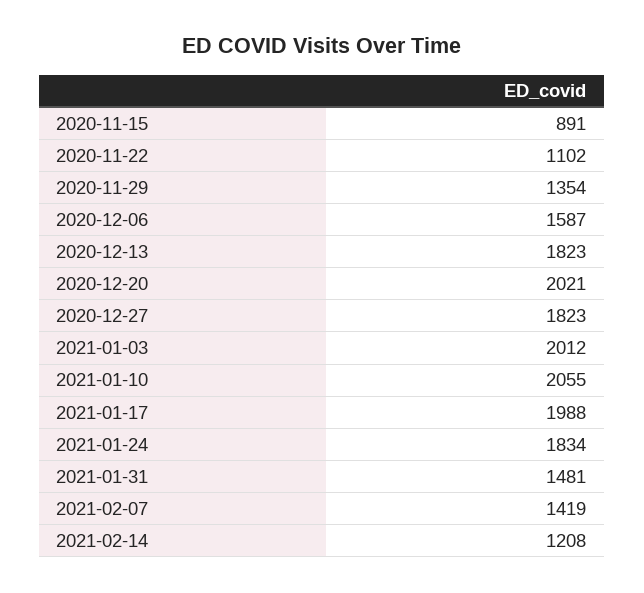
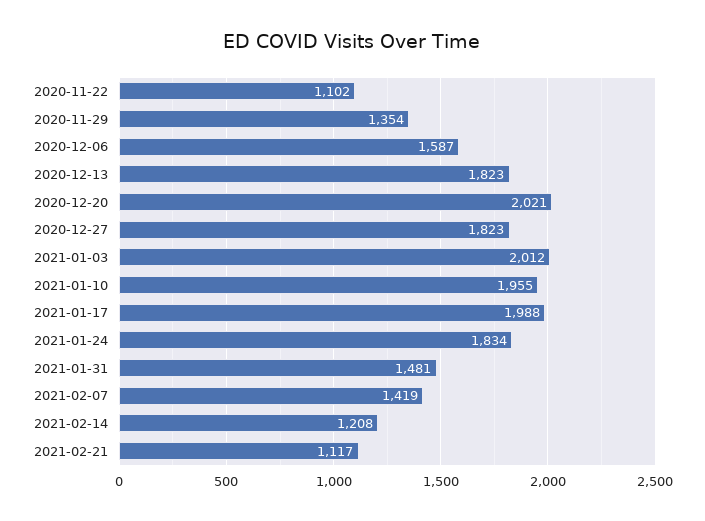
2020-11-15: 891 -> none
2021-01-10: 2055 -> 1955
2021-02-21: none -> 1117

